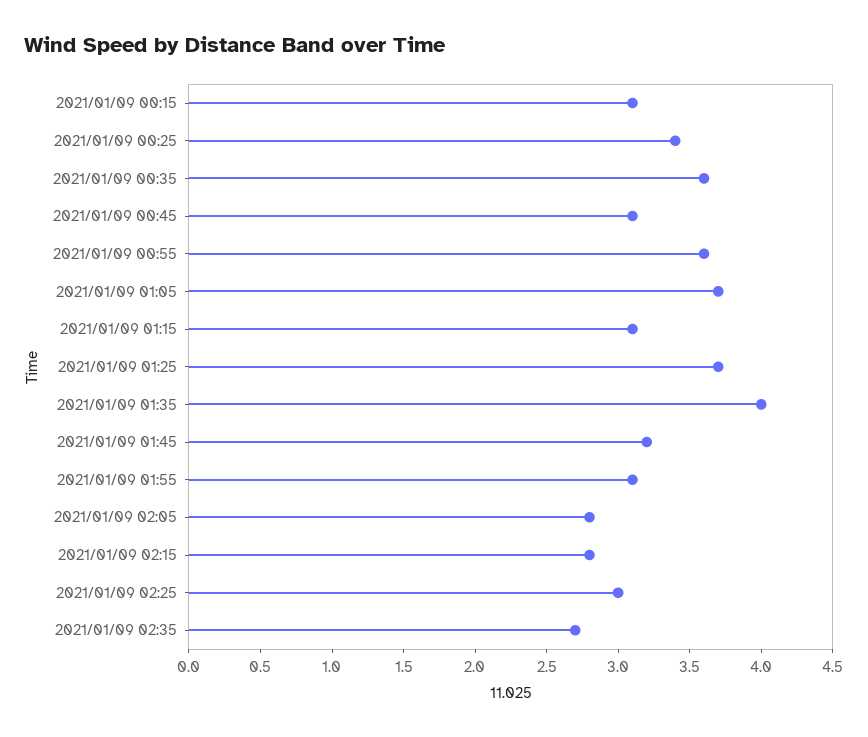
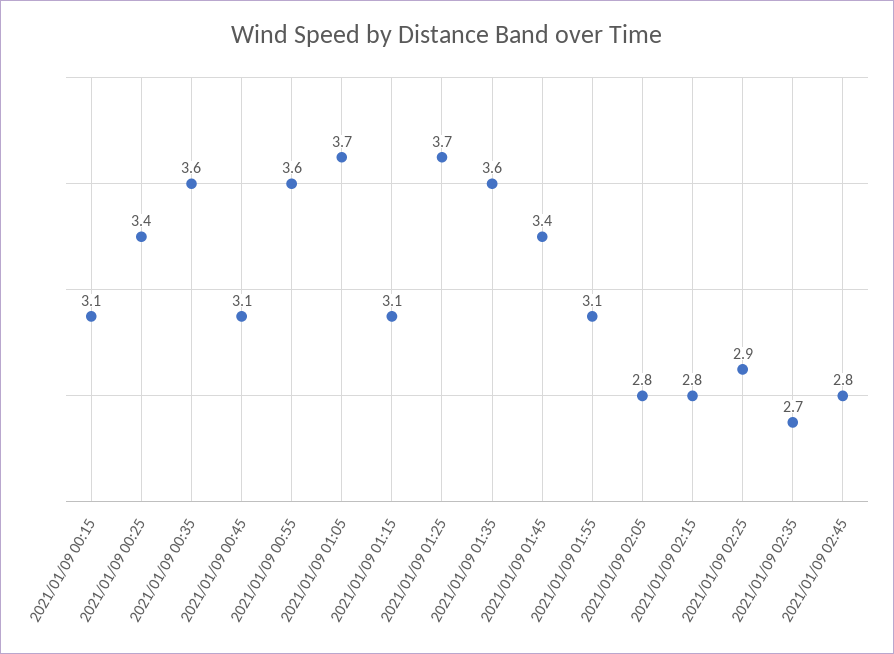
2021/01/09 01:35: 4 -> 3.6
2021/01/09 01:45: 3.2 -> 3.4
2021/01/09 02:25: 3 -> 2.9
2021/01/09 02:45: none -> 2.8

